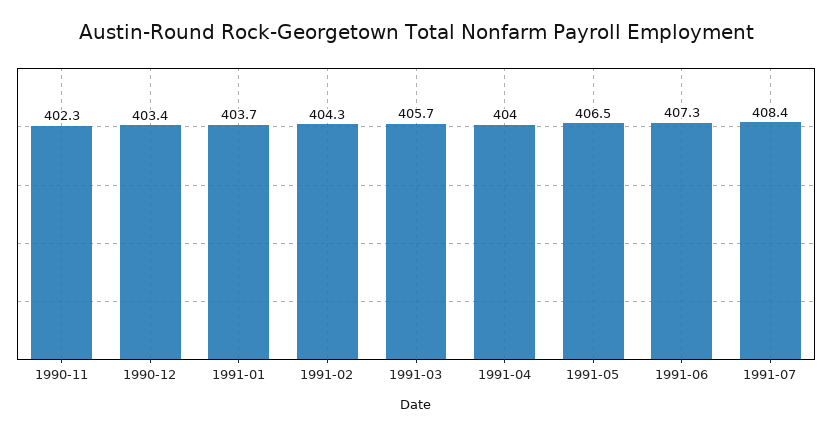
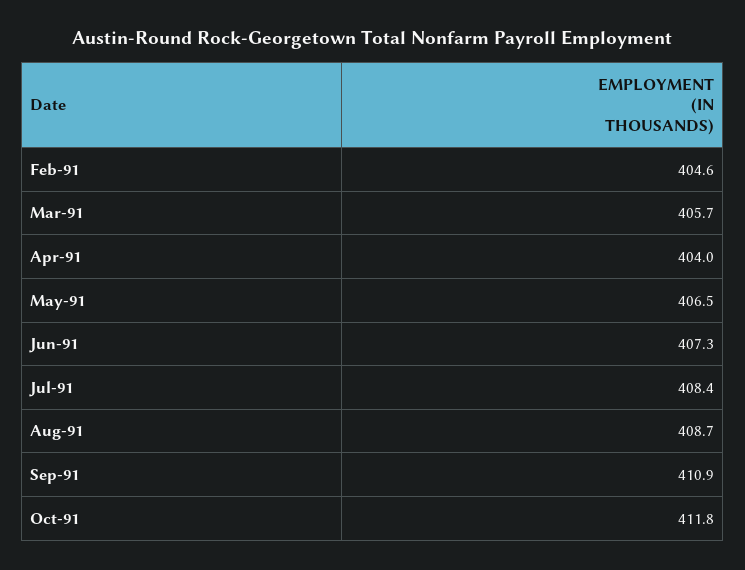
1990-11: 402.3 -> none
1990-12: 403.4 -> none
1991-01: 403.7 -> none
1991-02: 404.3 -> 404.6
Aug-91: none -> 408.7
Sep-91: none -> 410.9
Oct-91: none -> 411.8

